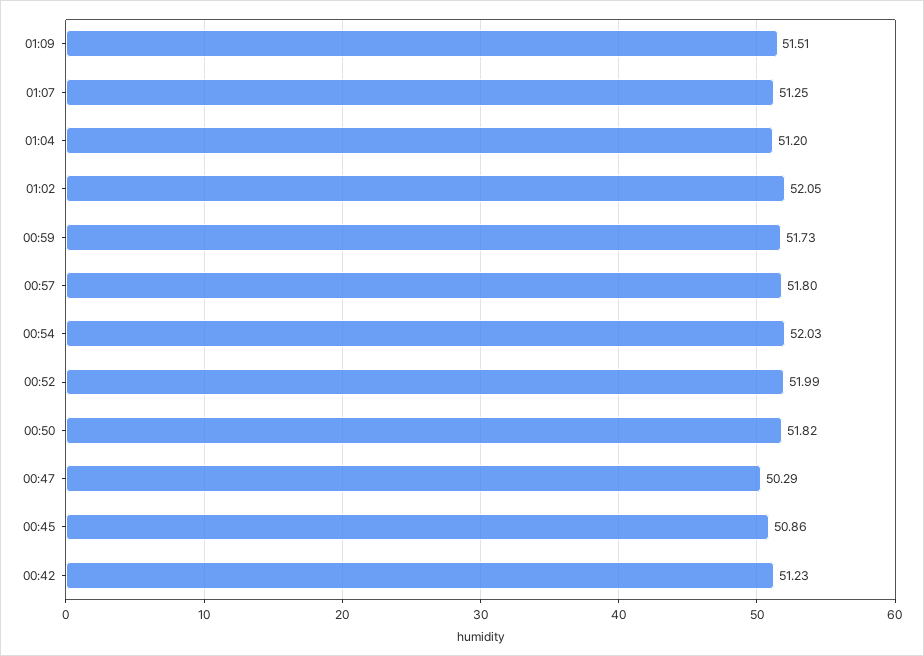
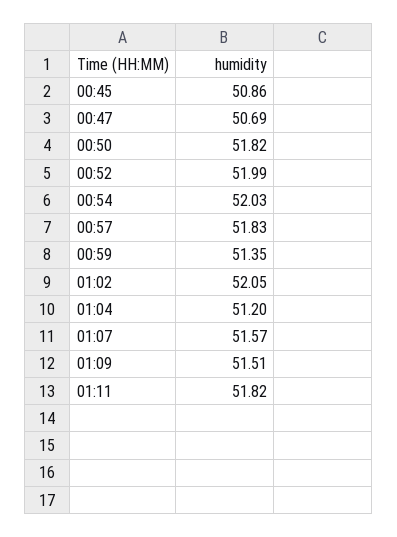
01:07: 51.25 -> 51.57
00:59: 51.73 -> 51.35
00:57: 51.8 -> 51.83
00:47: 50.29 -> 50.69
00:42: 51.23 -> none
01:11: none -> 51.82

